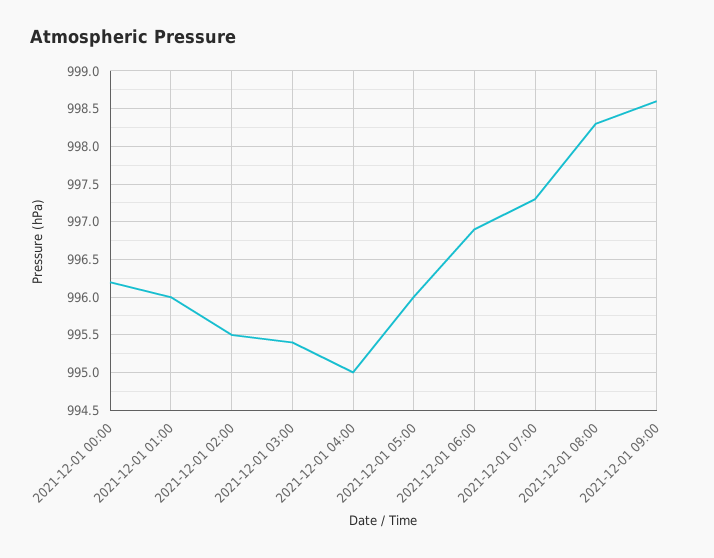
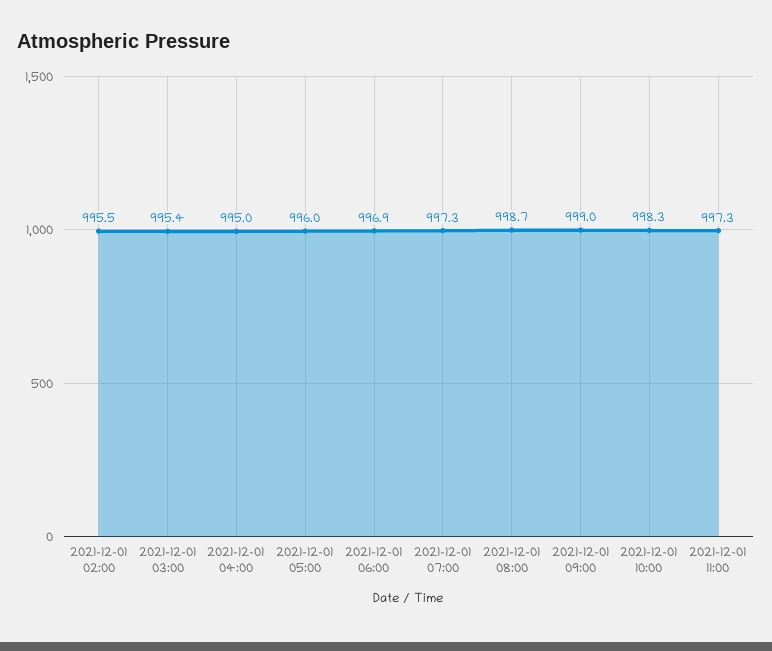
2021-12-01 00:00: 996.2 -> none
2021-12-01 01:00: 996 -> none
2021-12-01 08:00: 998.3 -> 998.7
2021-12-01 09:00: 998.6 -> 999
2021-12-01 10:00: none -> 998.3
2021-12-01 11:00: none -> 997.3

